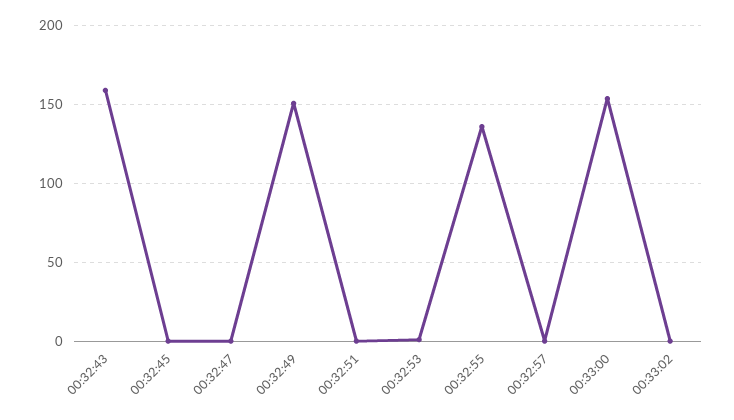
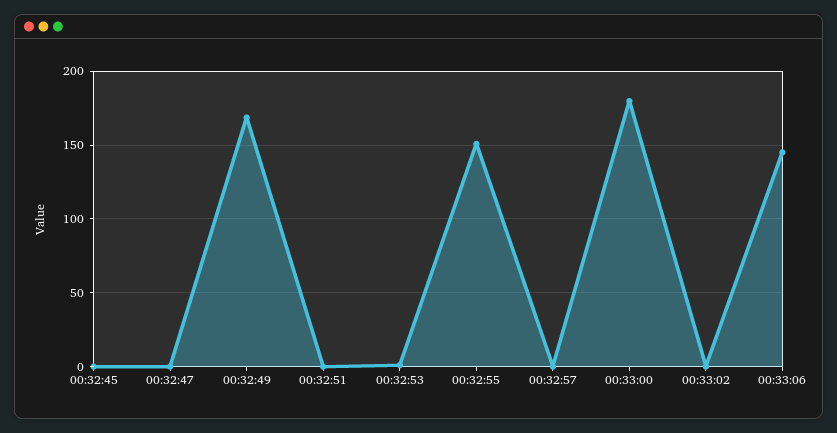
00:32:43: 160 -> none
00:32:49: 150 -> 170
00:32:55: 135 -> 150
00:33:00: 155 -> 180
00:33:06: none -> 145

